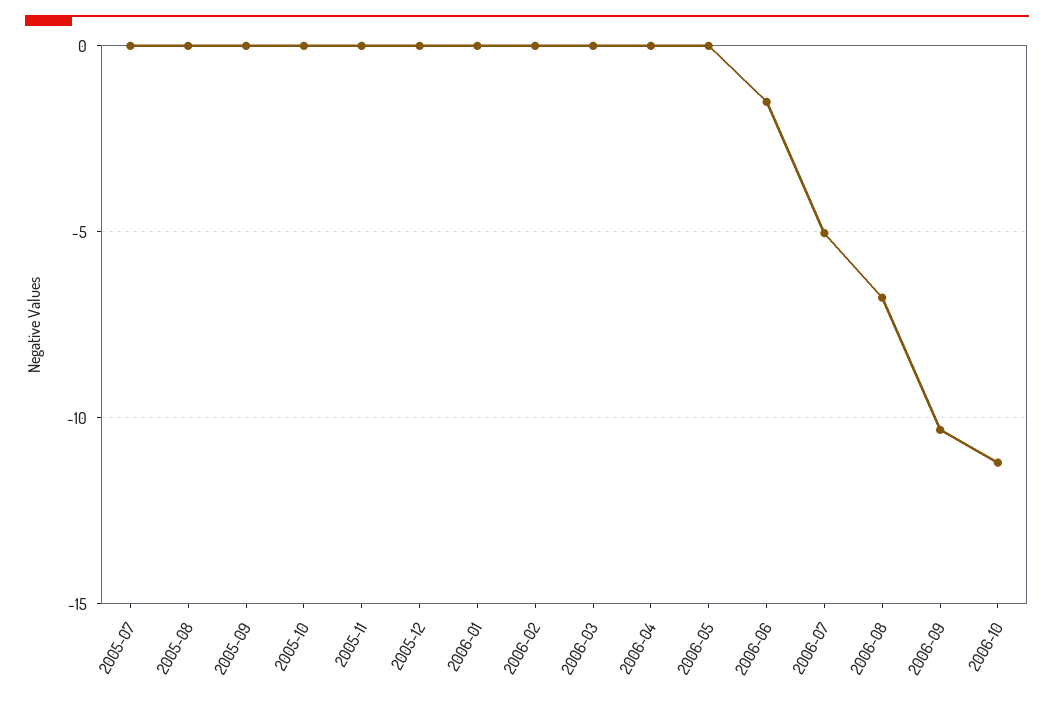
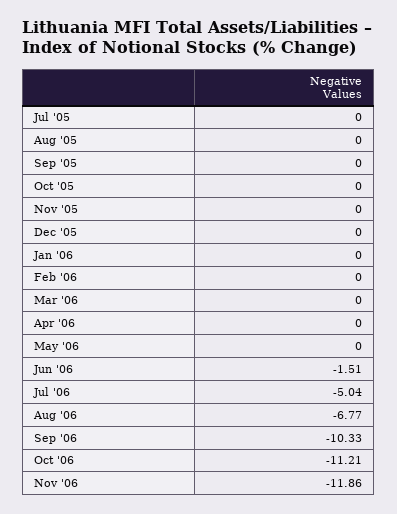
Nov '06: none -> -11.86

